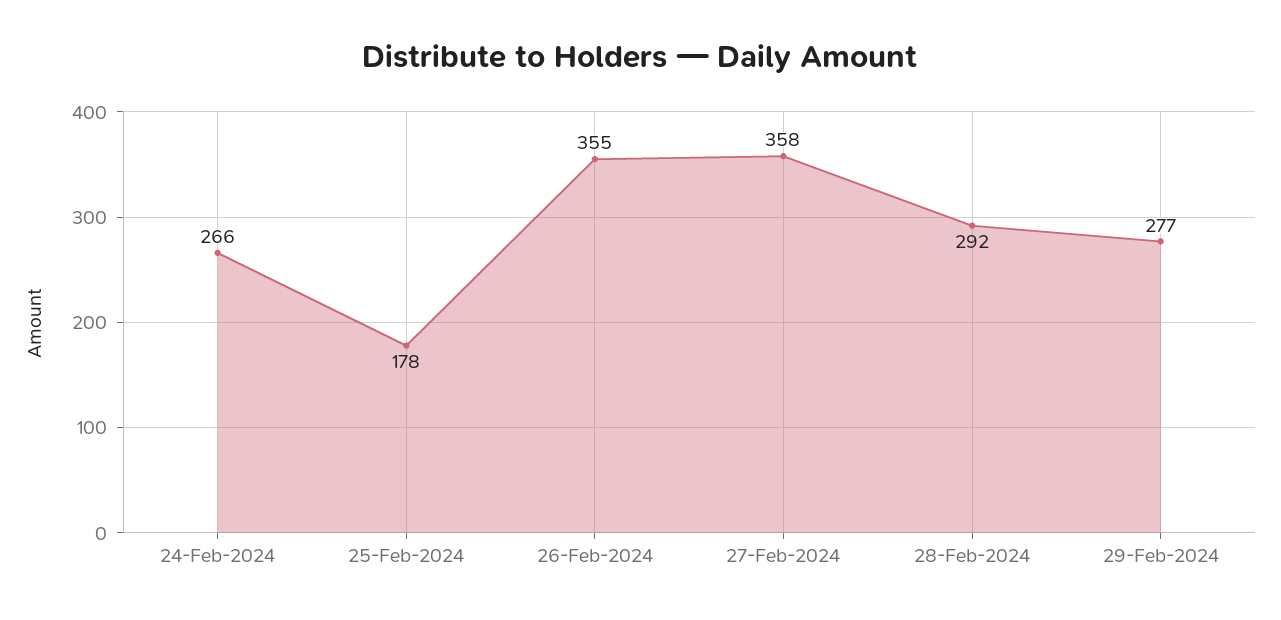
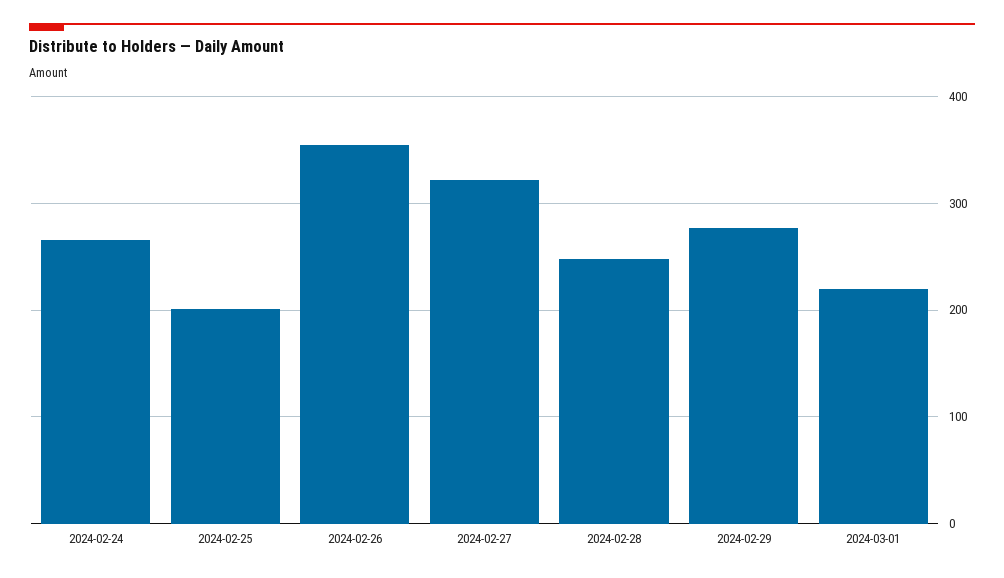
25-Feb-2024: 178 -> 200
27-Feb-2024: 358 -> 320
28-Feb-2024: 292 -> 250
2024-03-01: none -> 220

